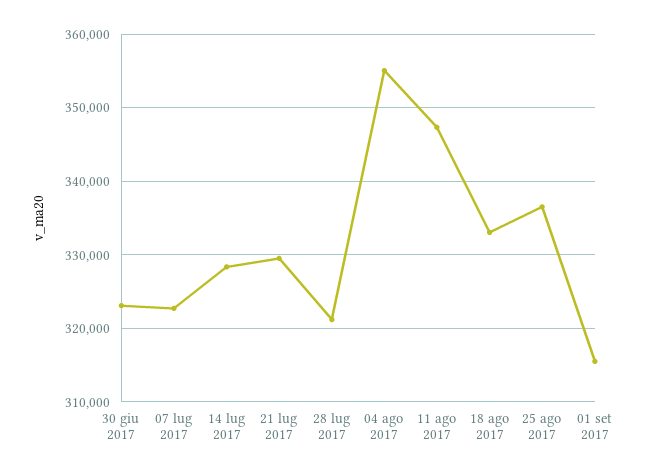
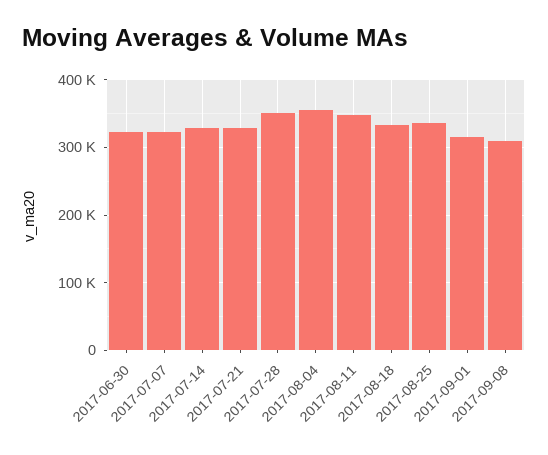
28 lug 2017: 321000 -> 350000
2017-09-08: none -> 310000

